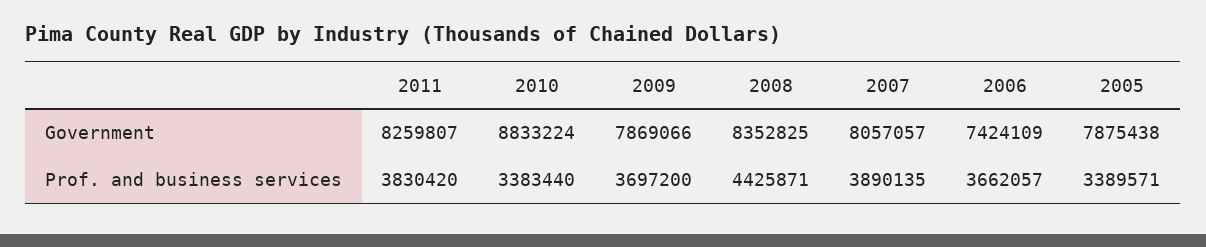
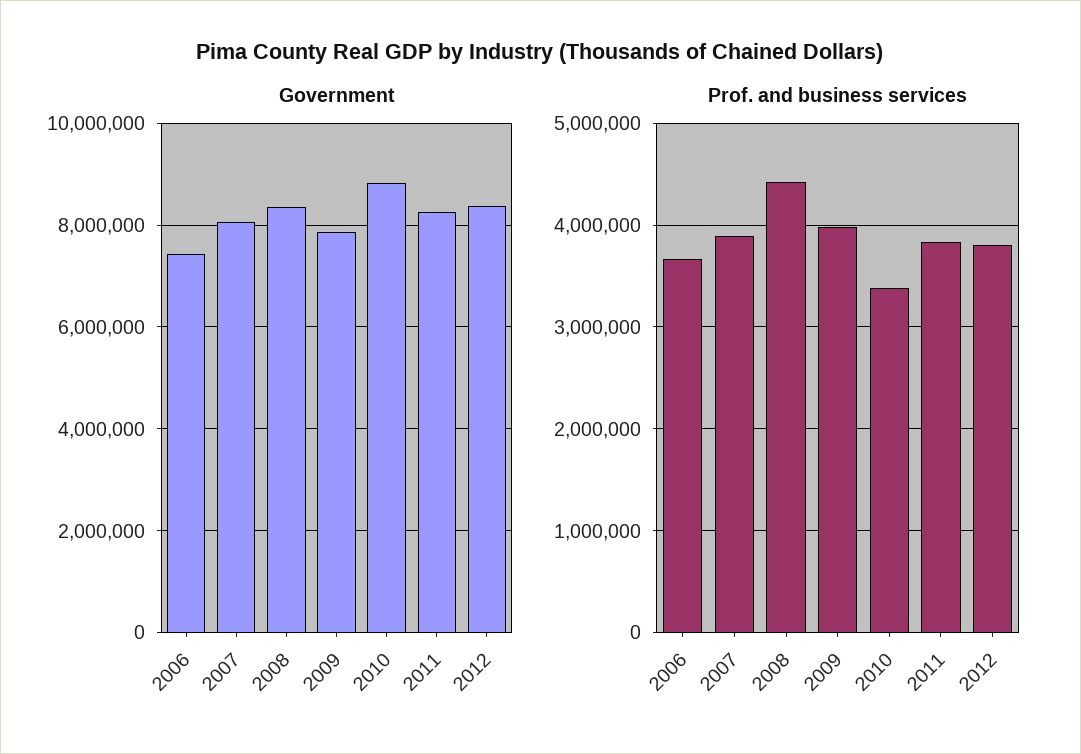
Government, 2005: 7875438 -> none
Prof. and business services, 2009: 3697200 -> 4000000
Prof. and business services, 2005: 3389571 -> none
Government, 2012: none -> 8400000
Prof. and business services, 2012: none -> 3800000

